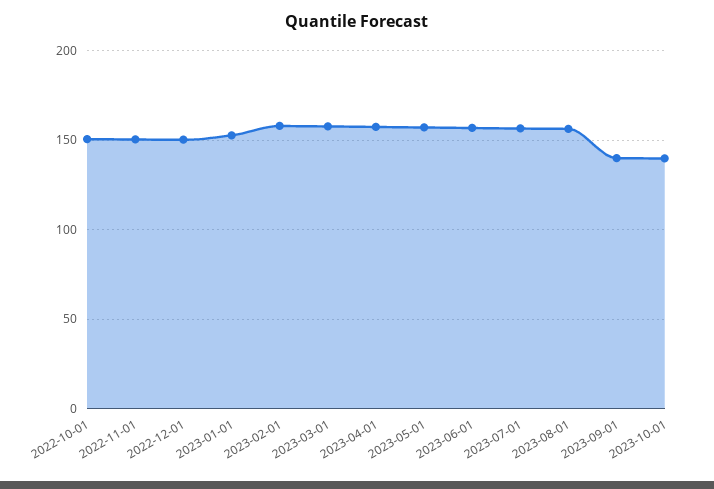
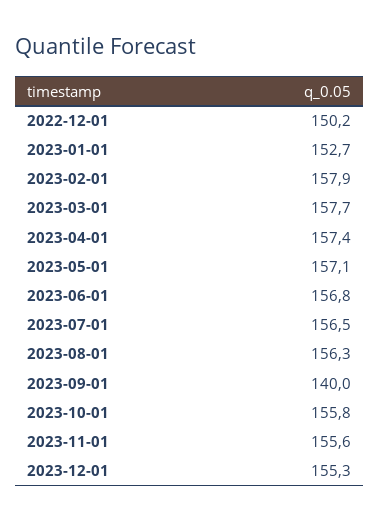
2022-10-01: 150 -> none
2022-11-01: 150 -> none
2023-10-01: 140 -> 155.8
2023-11-01: none -> 155.6
2023-12-01: none -> 155.3

